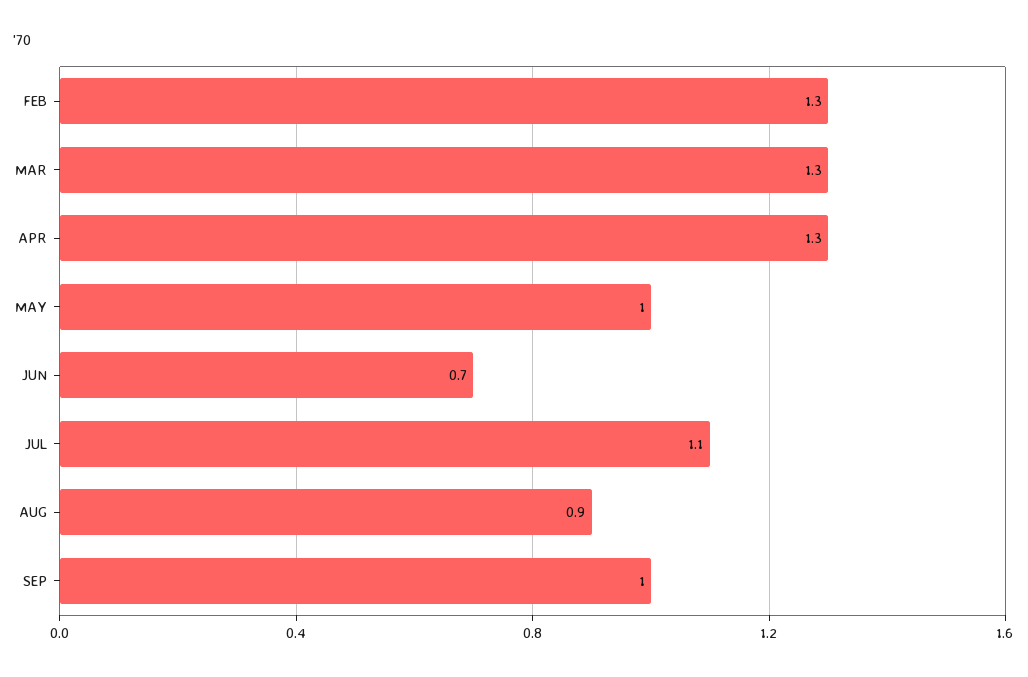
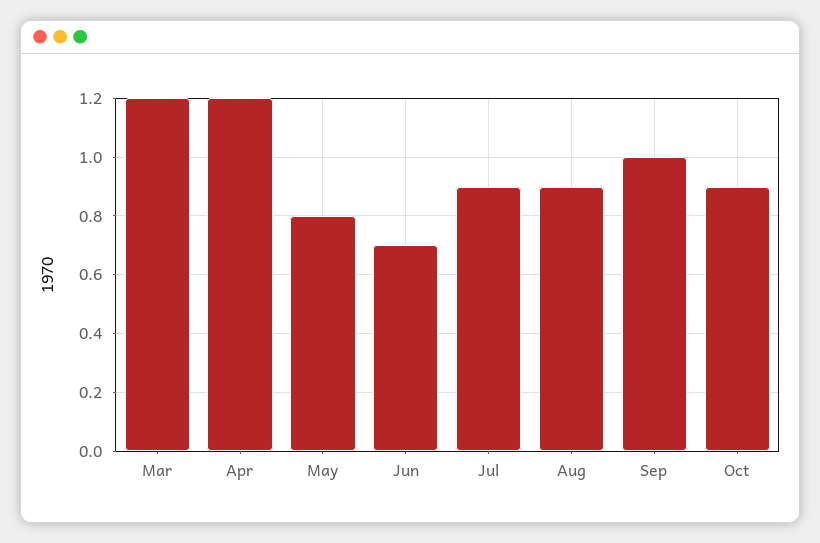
FEB: 1.3 -> none
MAR: 1.3 -> 1.2
APR: 1.3 -> 1.2
MAY: 1 -> 0.8
JUL: 1.1 -> 0.9
Oct: none -> 0.9

